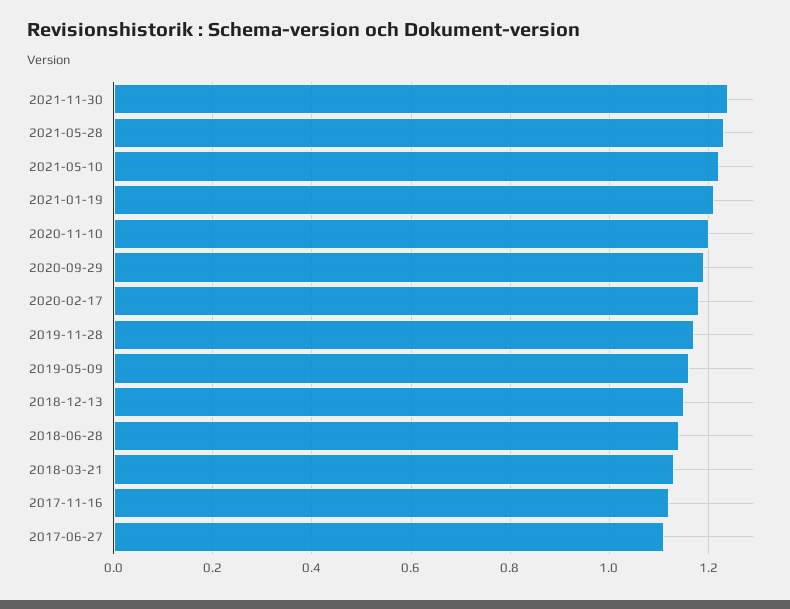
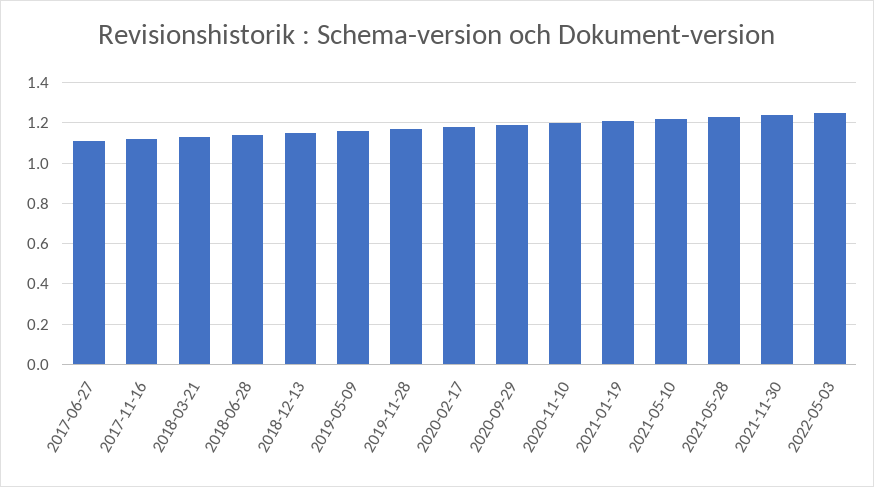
2022-05-03: none -> 1.25

